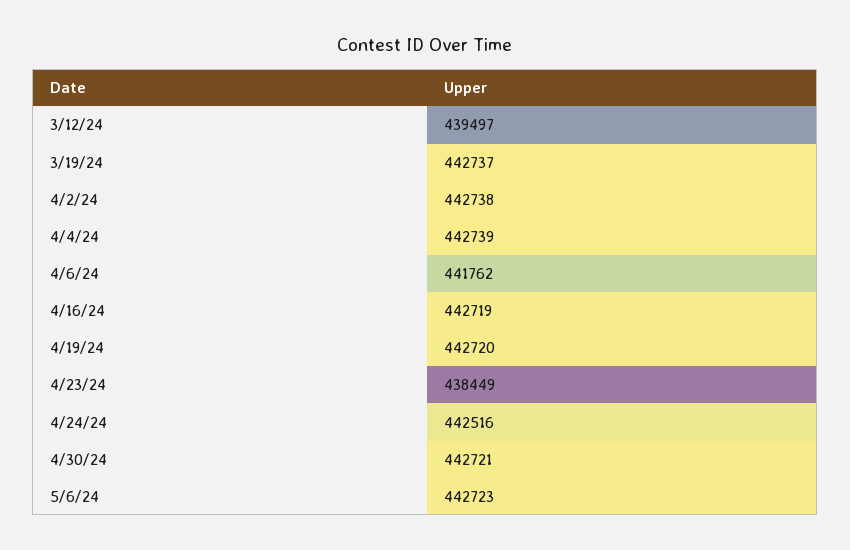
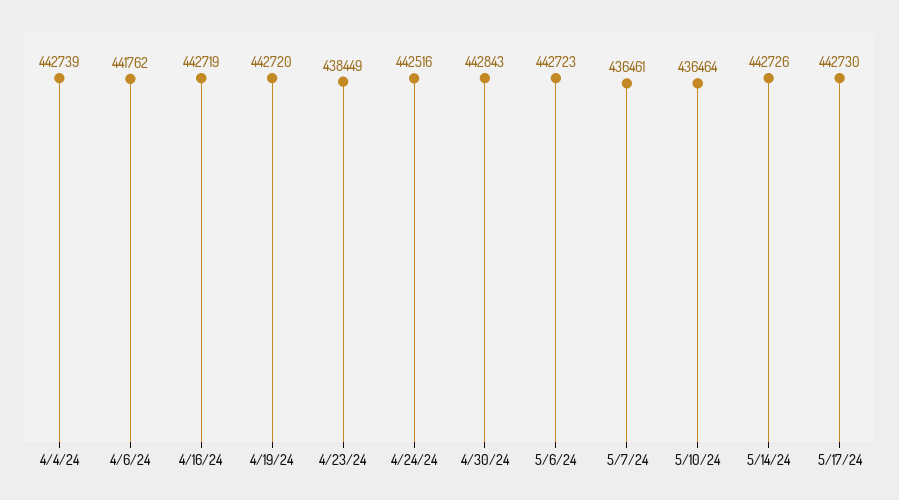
3/12/24: 439497 -> none
3/19/24: 442737 -> none
4/2/24: 442738 -> none
4/30/24: 442721 -> 442843
5/7/24: none -> 436461
5/10/24: none -> 436464
5/14/24: none -> 442726
5/17/24: none -> 442730

